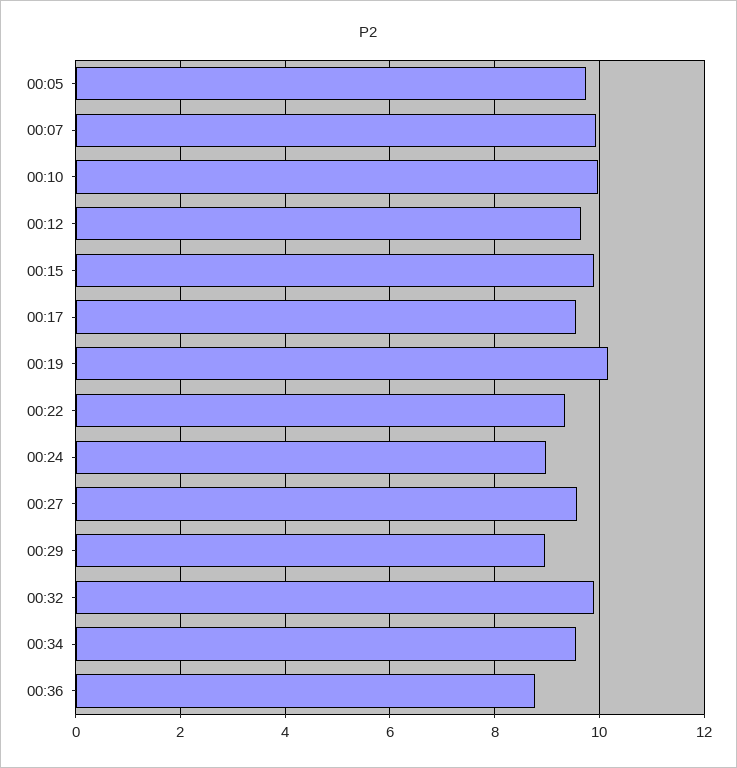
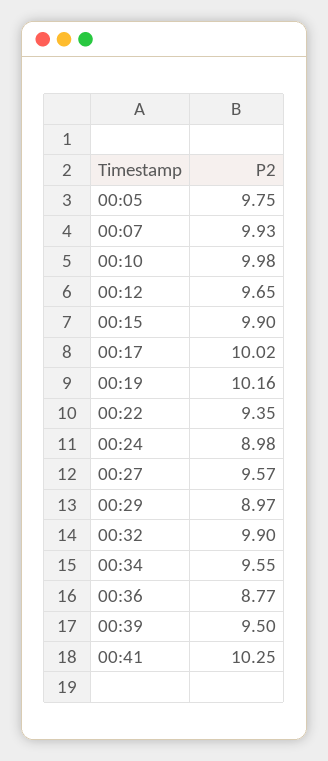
00:17: 9.6 -> 10.02
00:39: none -> 9.5
00:41: none -> 10.25

